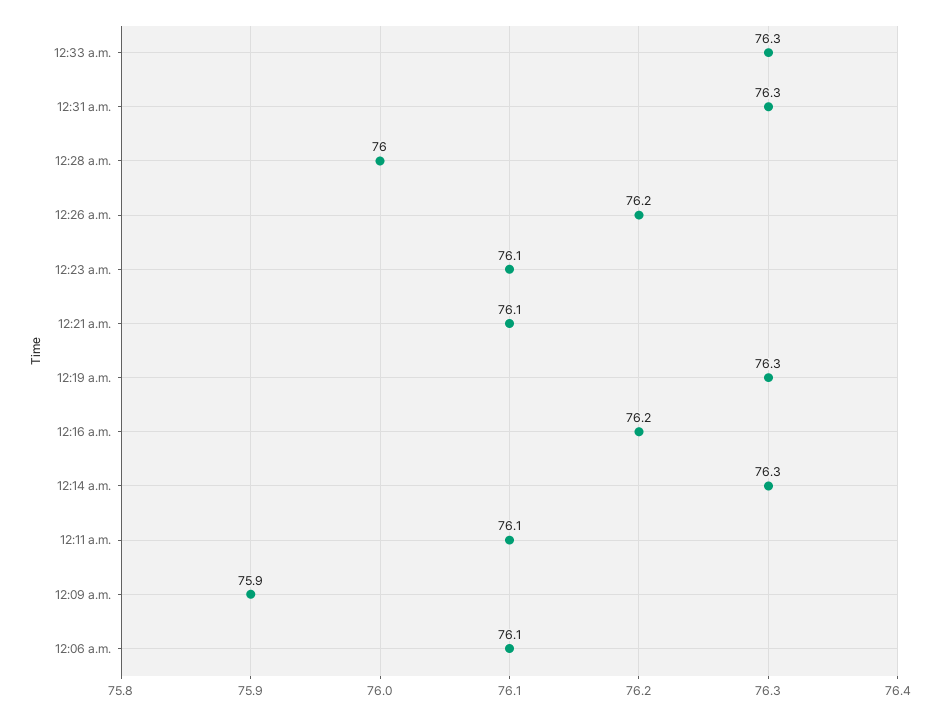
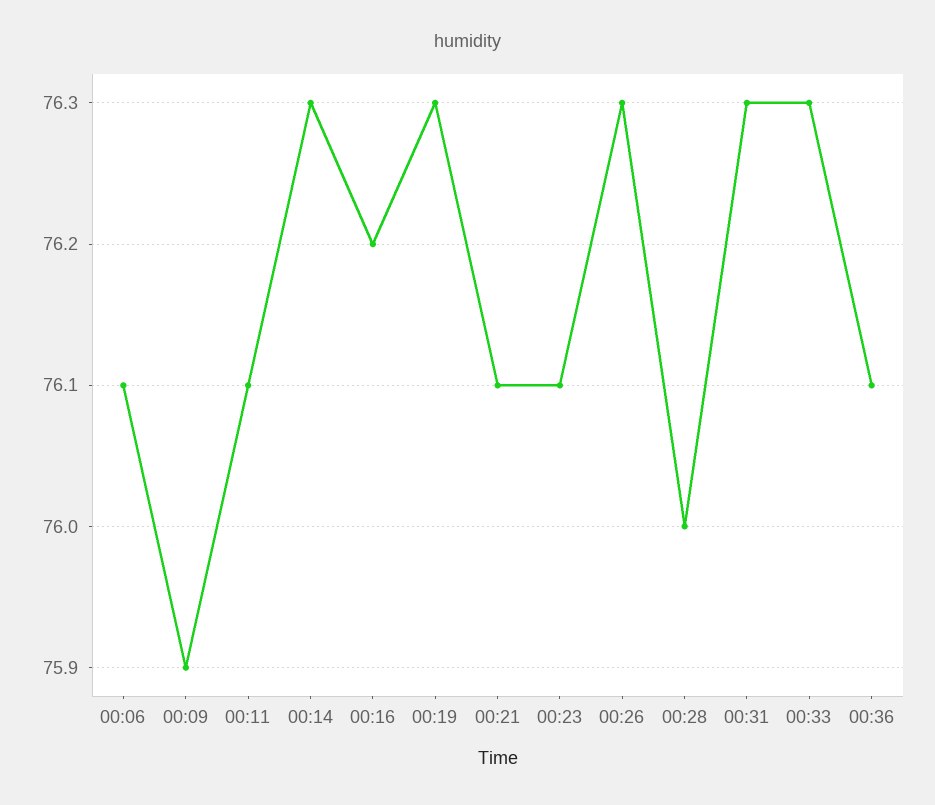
12:26 a.m.: 76.2 -> 76.3
00:36: none -> 76.1

